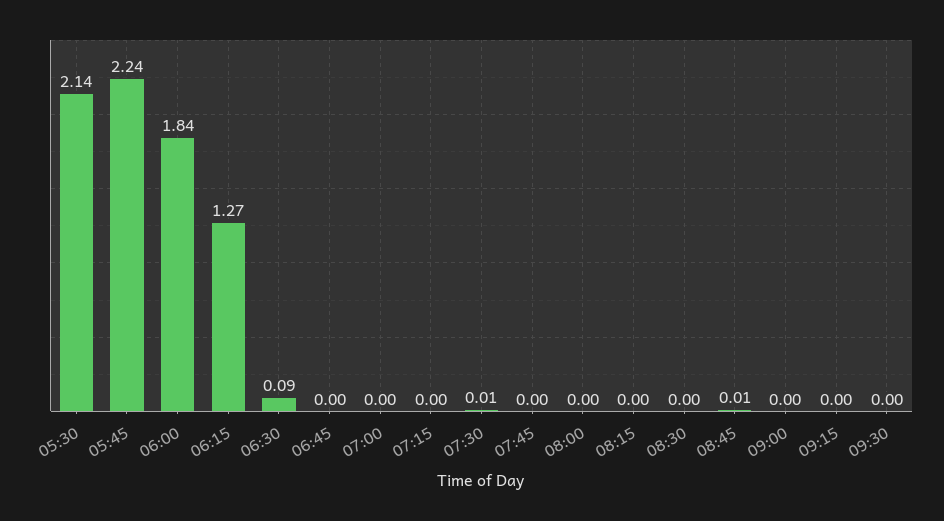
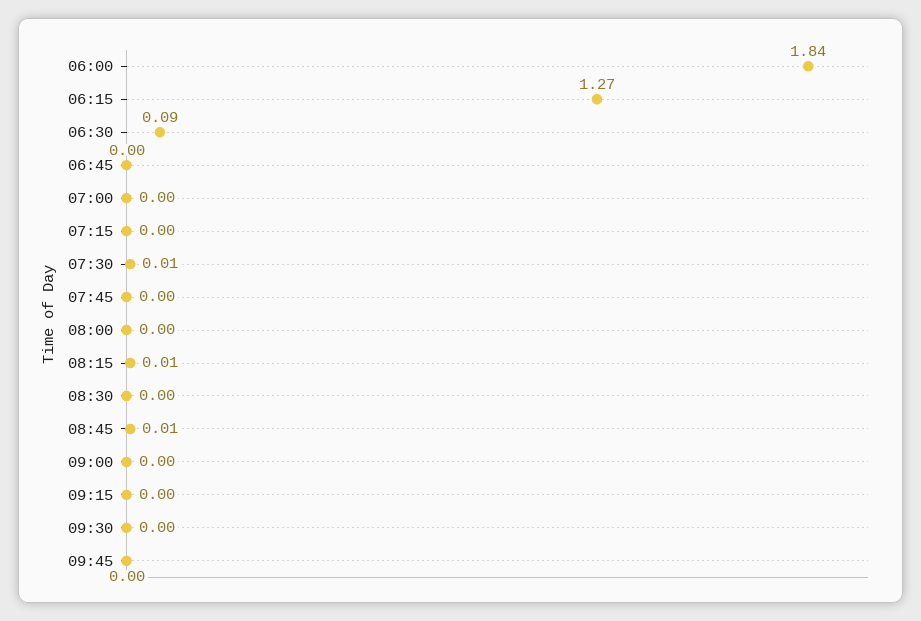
05:30: 2.14 -> none
05:45: 2.24 -> none
08:15: 0 -> 0.01
09:45: none -> 0

